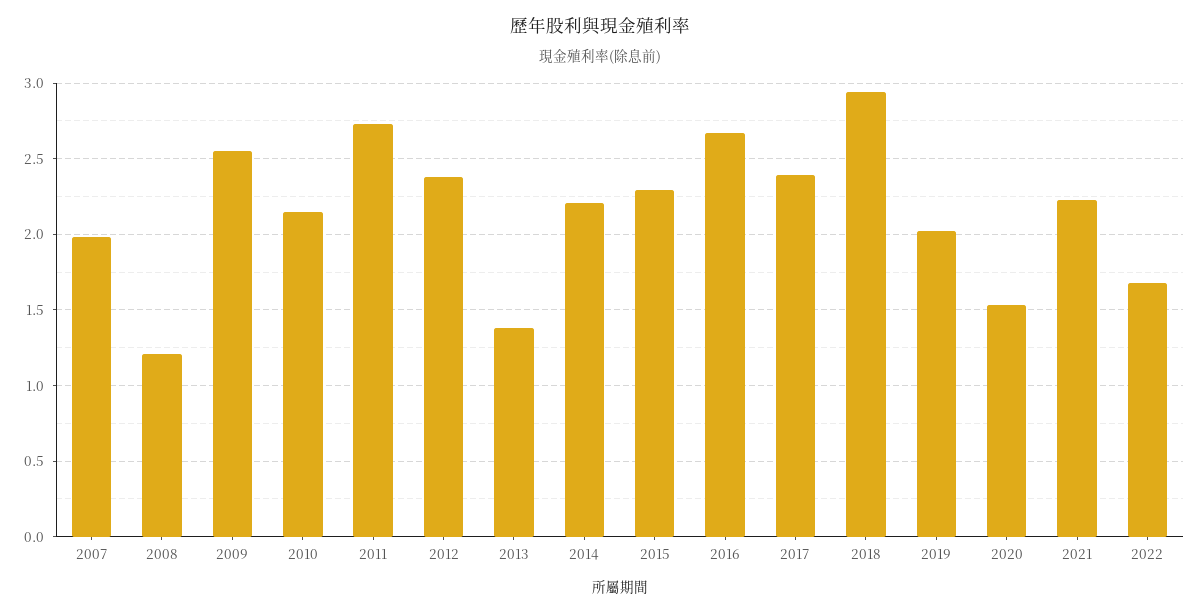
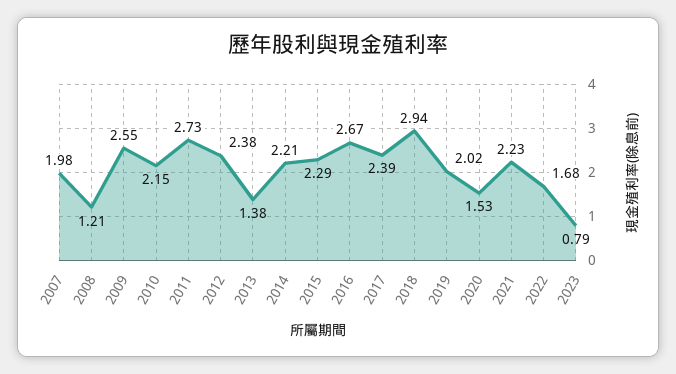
2023: none -> 0.79

